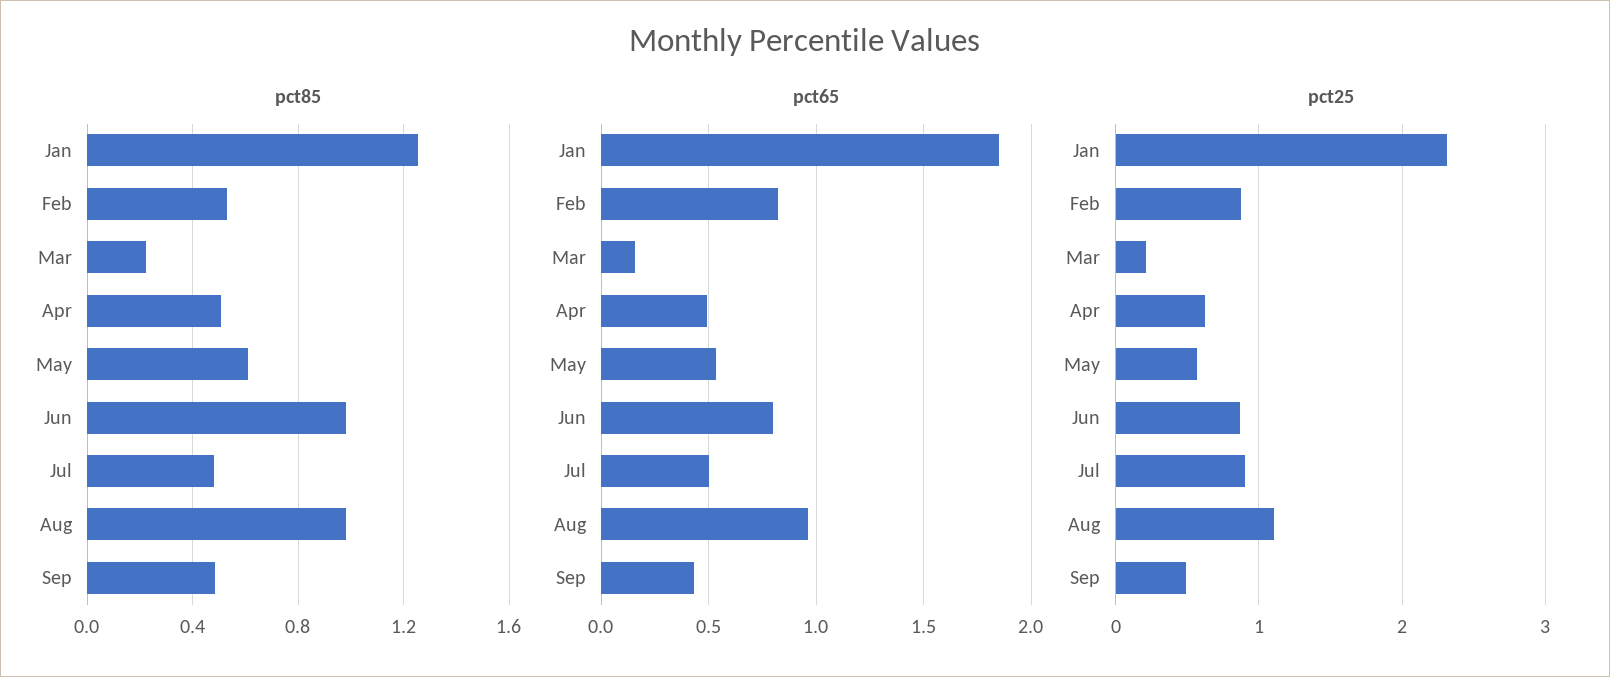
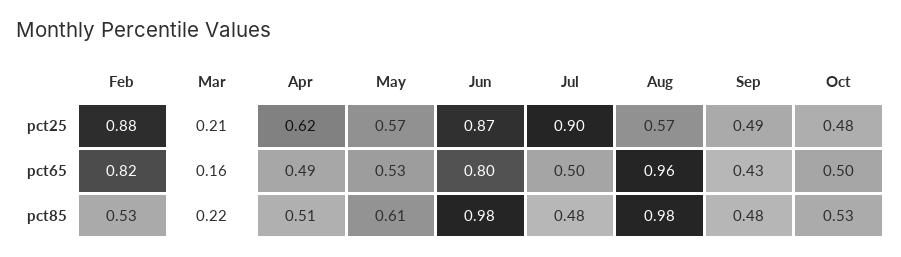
pct85, Jan: 1.25 -> none
pct65, Jan: 1.85 -> none
pct25, Jan: 2.3 -> none
pct25, Aug: 1.1 -> 0.57
pct25, Oct: none -> 0.48
pct65, Oct: none -> 0.5
pct85, Oct: none -> 0.53

